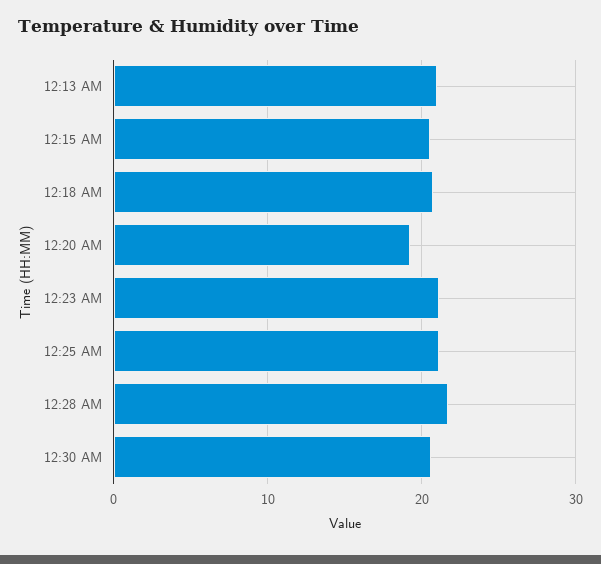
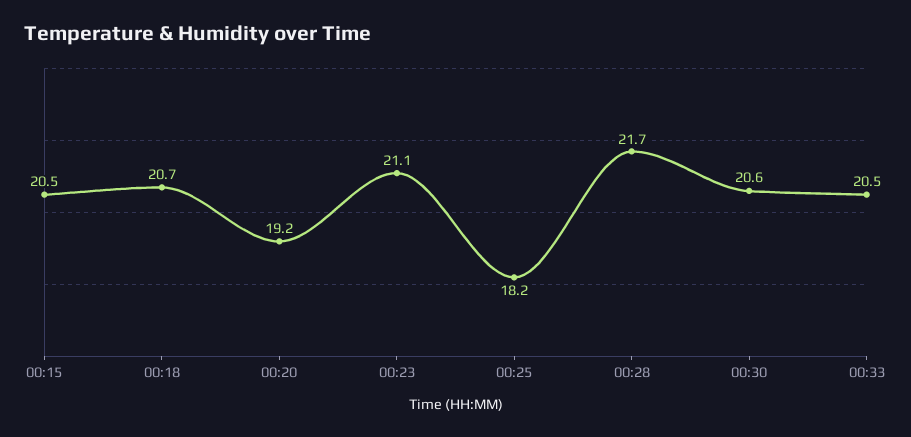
12:13 AM: 21 -> none
12:25 AM: 21 -> 18.2
00:33: none -> 20.5

